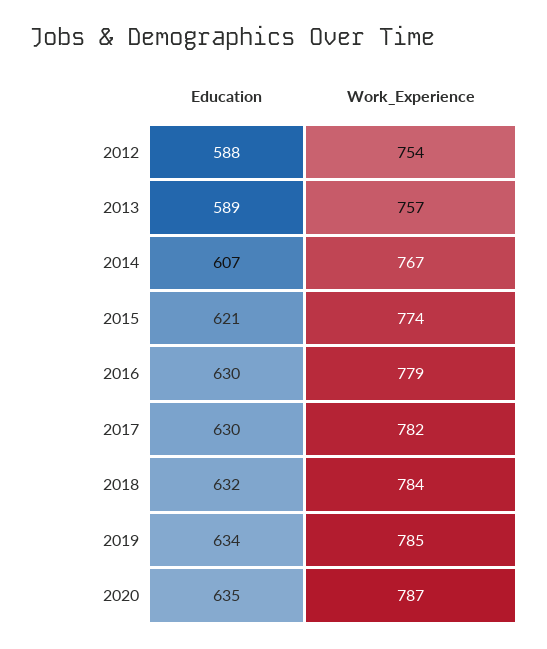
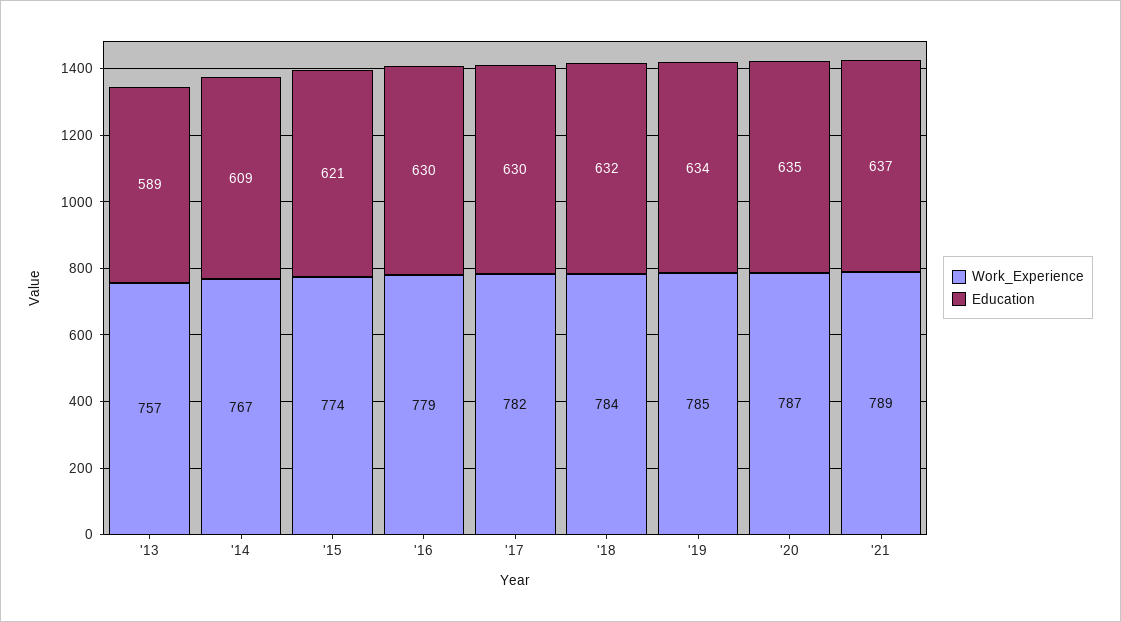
Education, 2012: 588 -> none
Work_Experience, 2012: 754 -> none
Education, 2014: 607 -> 609
Work_Experience, '21: none -> 789
Education, '21: none -> 637

